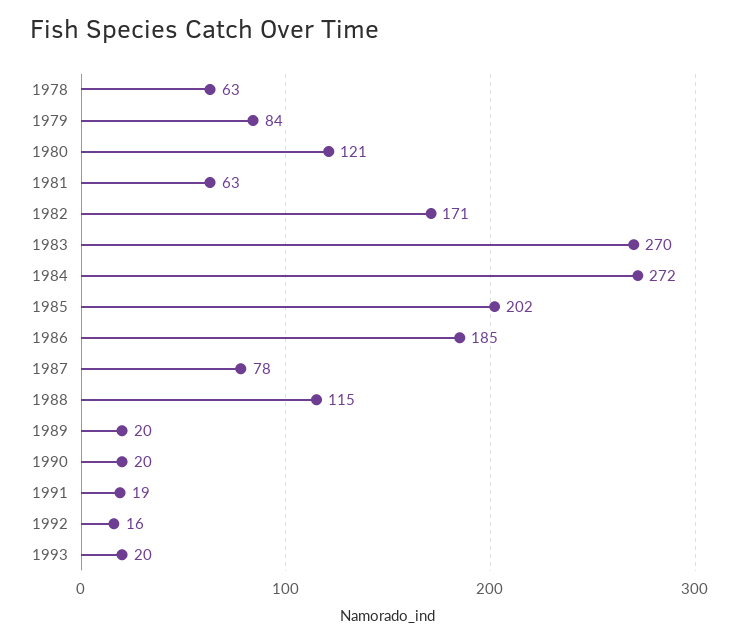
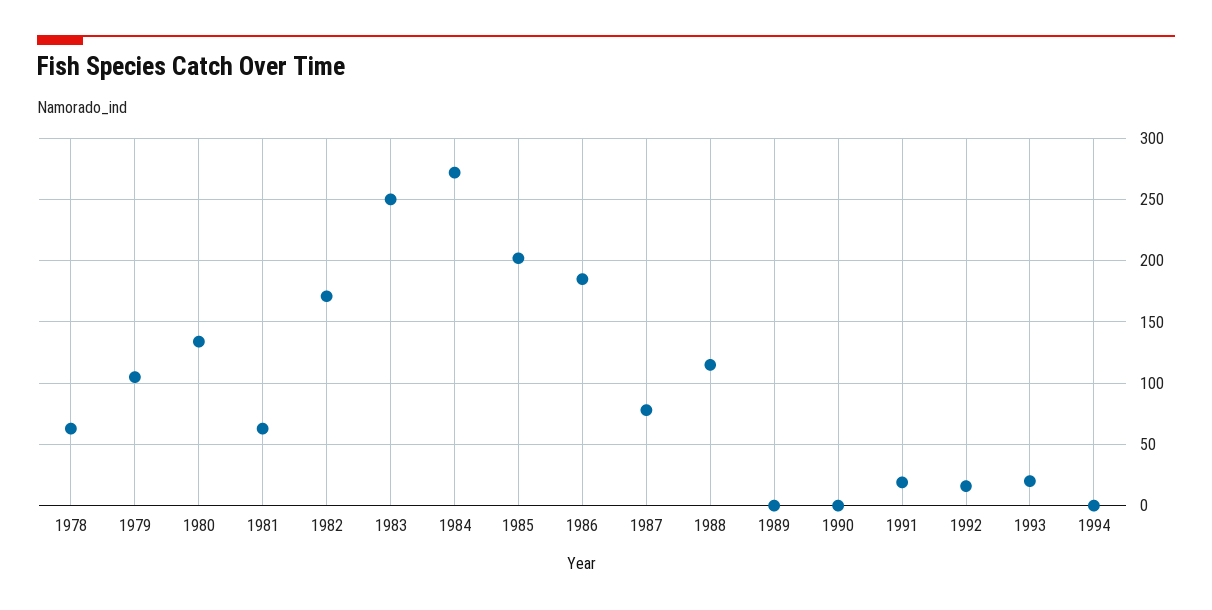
1979: 84 -> 105
1980: 121 -> 135
1983: 270 -> 250
1989: 20 -> 0
1990: 20 -> 0
1994: none -> 0

